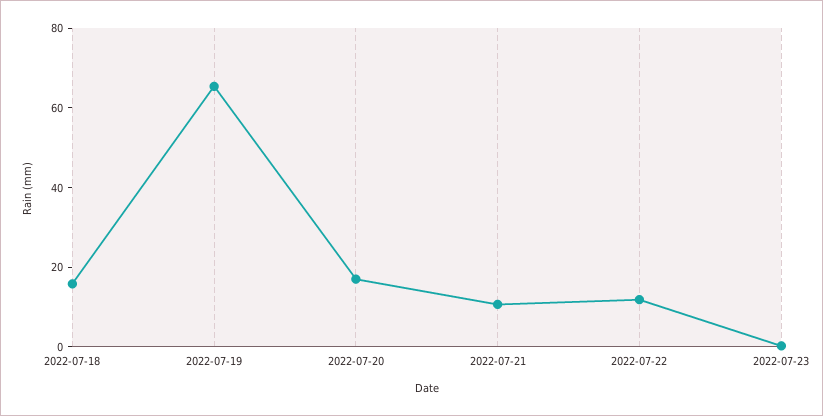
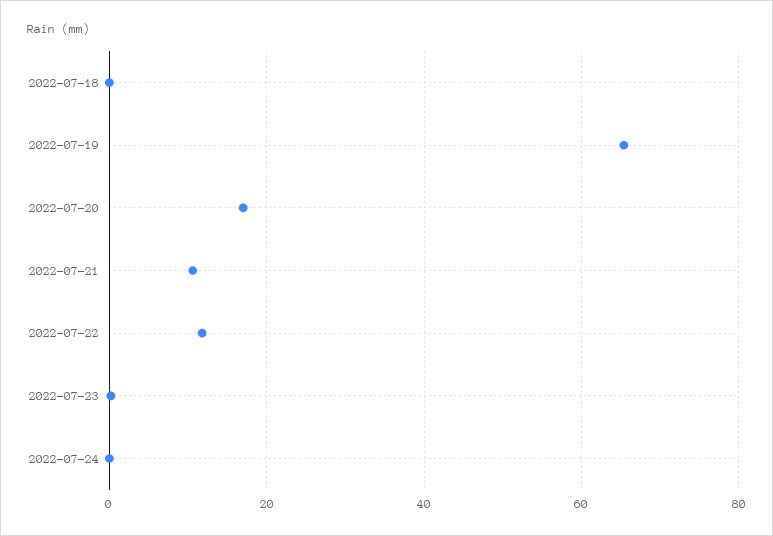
2022-07-18: 15 -> 0
2022-07-24: none -> 0

